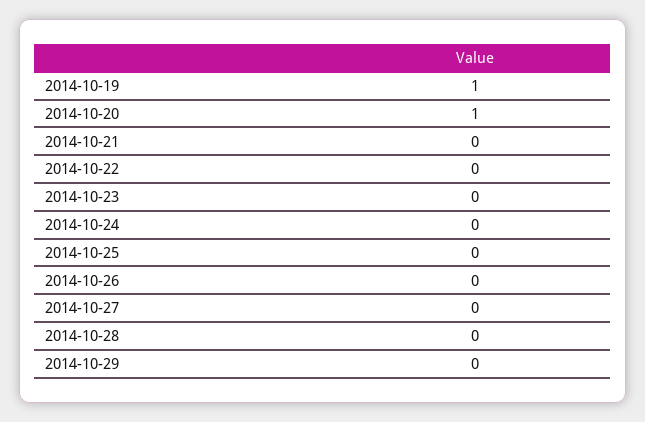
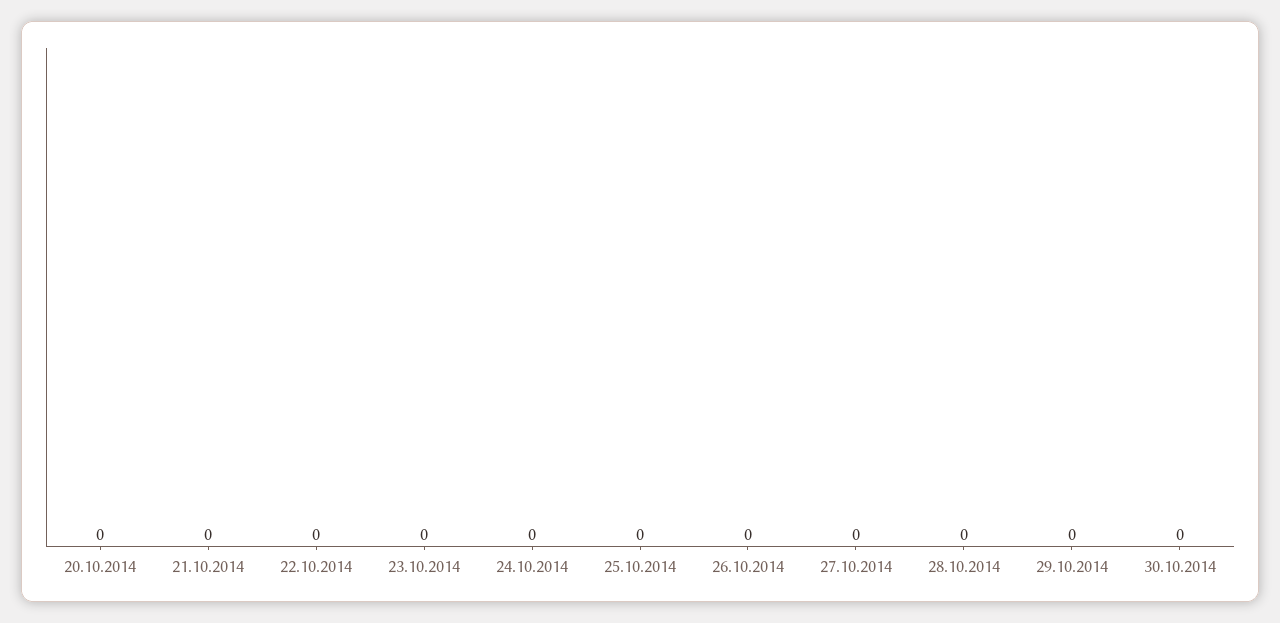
2014-10-19: 1 -> none
2014-10-20: 1 -> 0
30.10.2014: none -> 0

